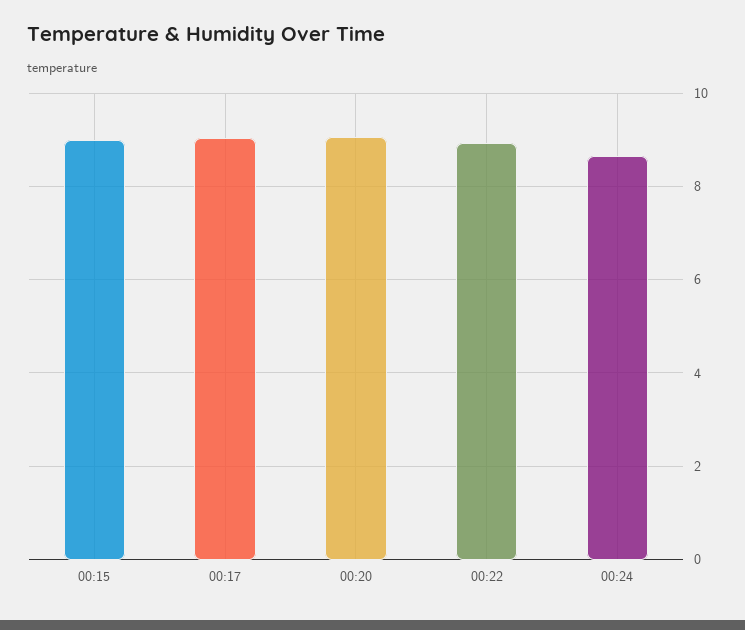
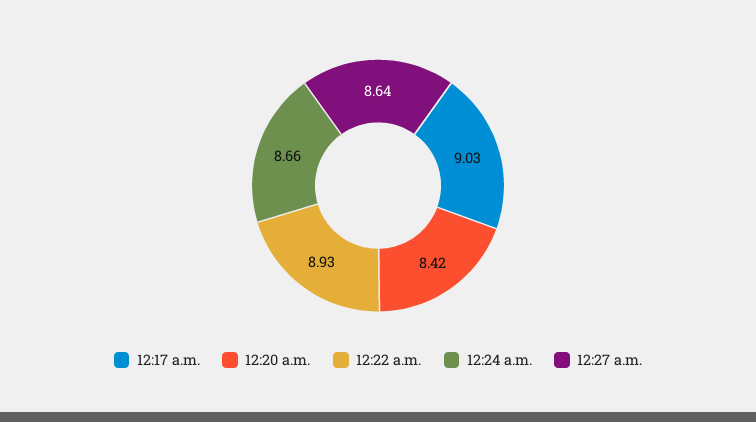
00:15: 9 -> none
00:20: 9 -> 8.42
12:27 a.m.: none -> 8.64

